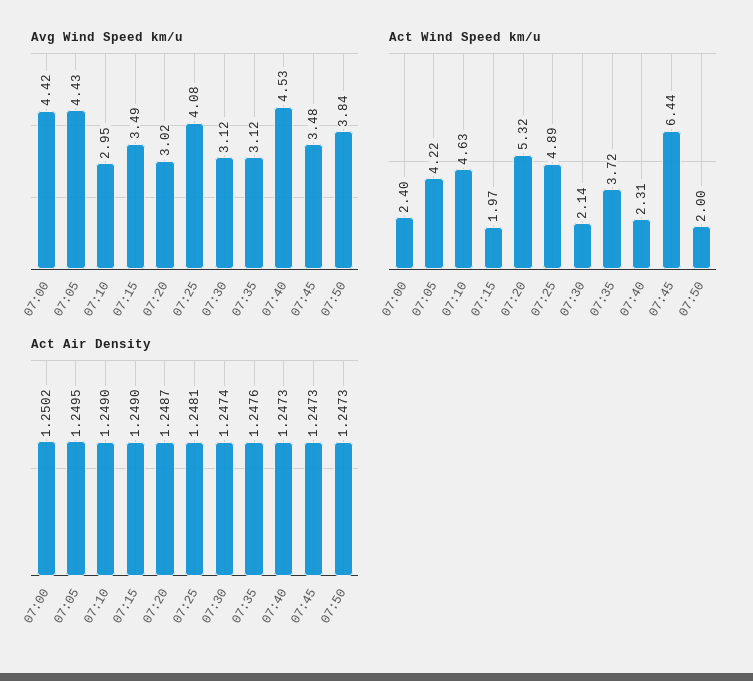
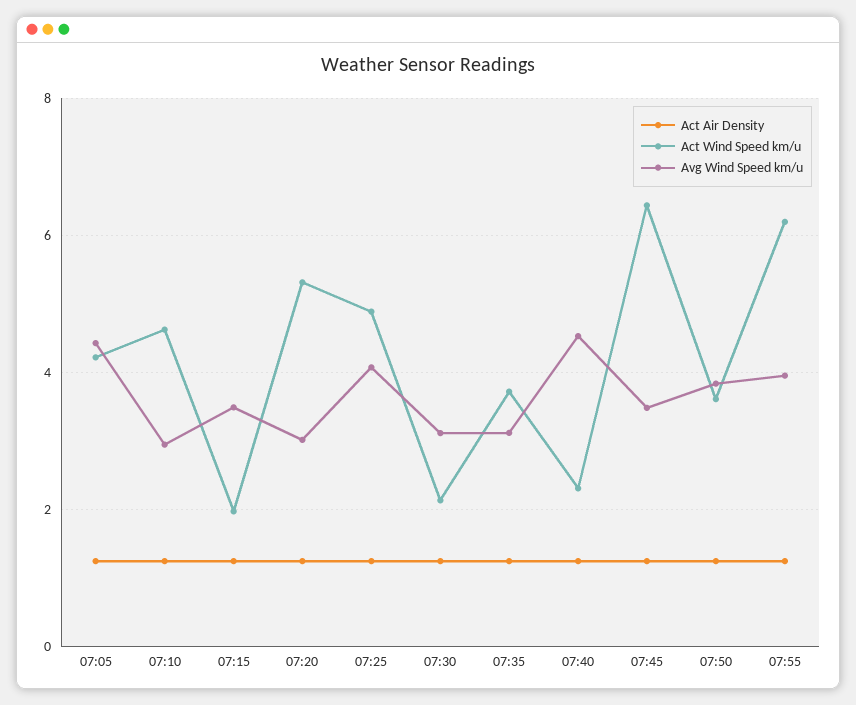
Avg Wind Speed km/u, 07:00: 4.42 -> none
Act Wind Speed km/u, 07:00: 2.4 -> none
Act Wind Speed km/u, 07:50: 2 -> 3.6
Act Air Density, 07:00: 1.2502 -> none
Act Air Density, 07:55: none -> 1.2
Act Wind Speed km/u, 07:55: none -> 6.2
Avg Wind Speed km/u, 07:55: none -> 4

